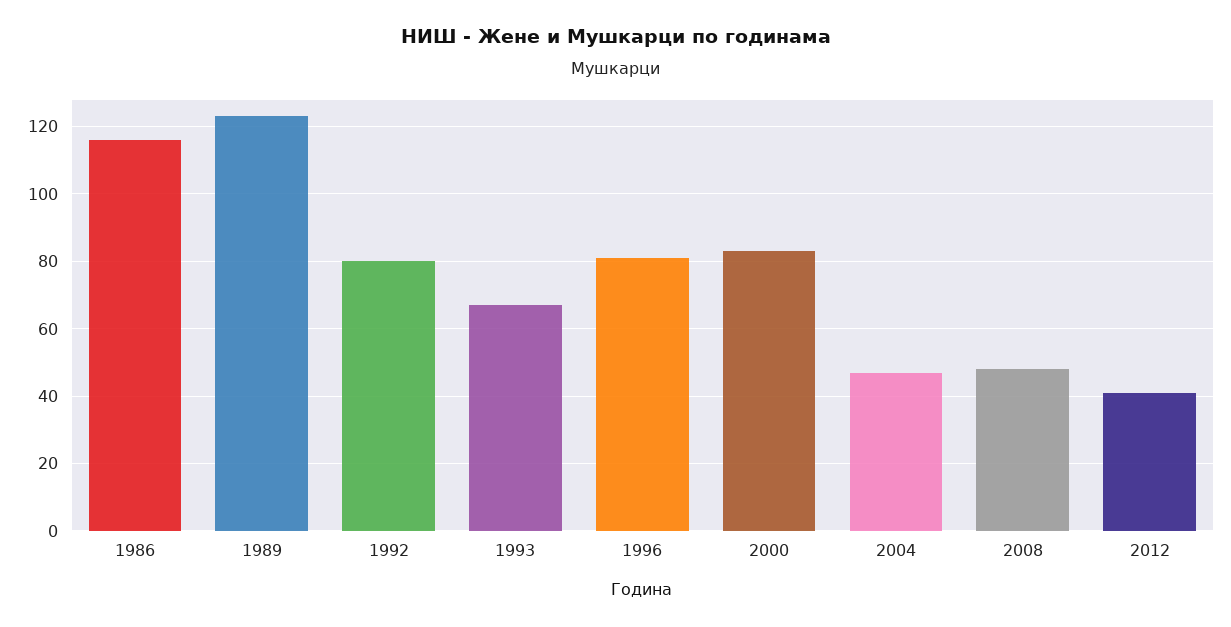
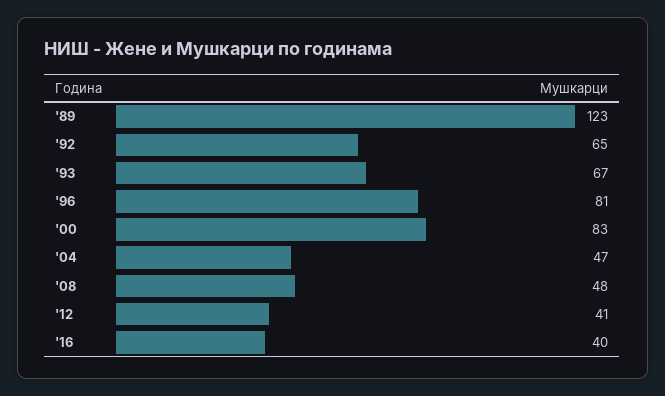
1986: 115 -> none
1992: 80 -> 65
'16: none -> 40

